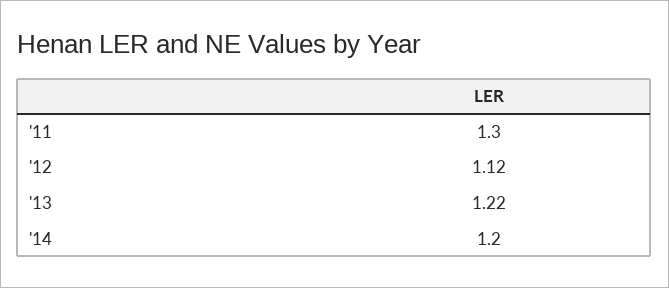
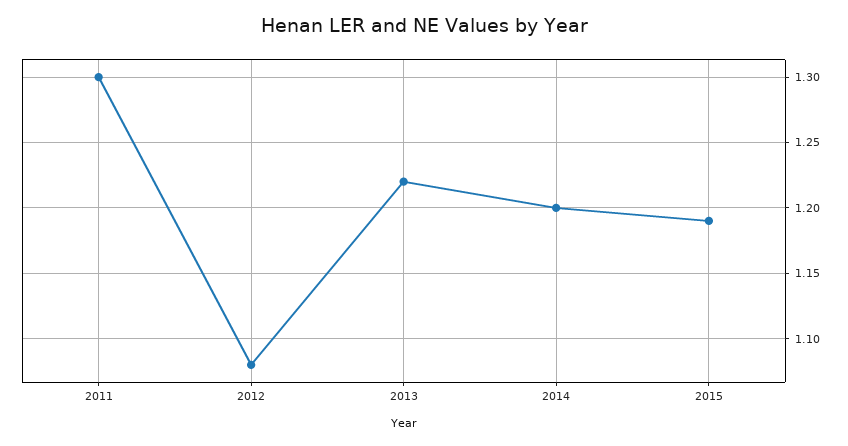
'12: 1.12 -> 1.08
2015: none -> 1.19

